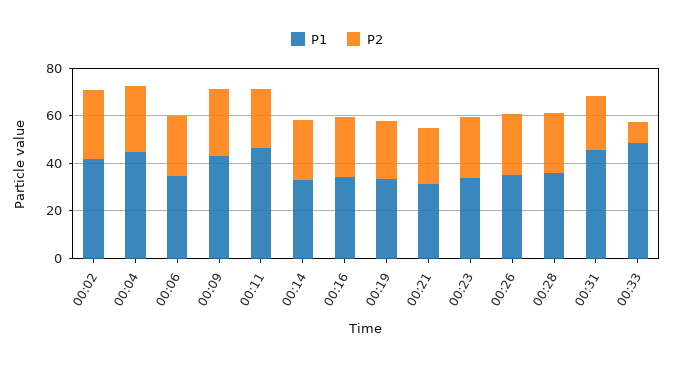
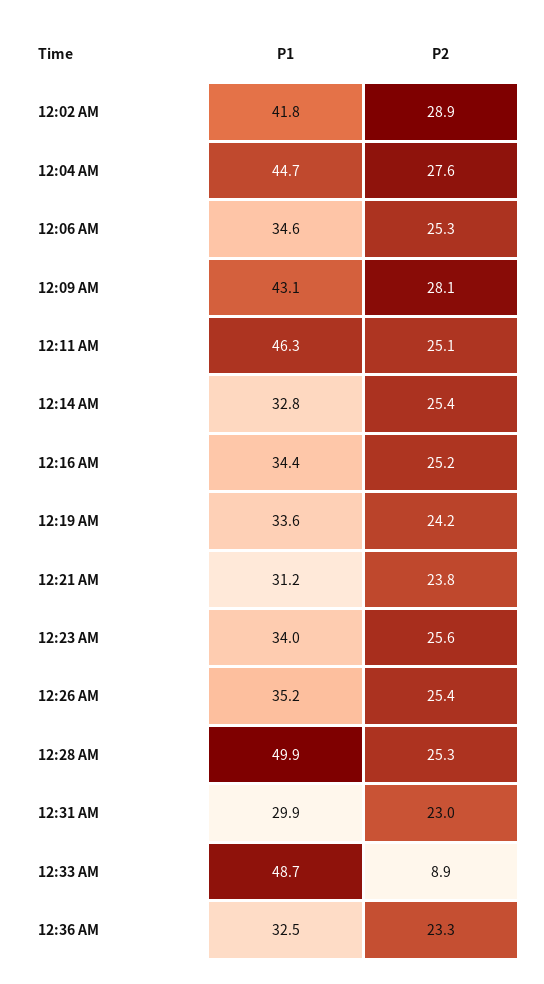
P1, 00:28: 35 -> 49.9
P1, 00:31: 45 -> 29.9
P1, 12:36 AM: none -> 32.5
P2, 12:36 AM: none -> 23.3

